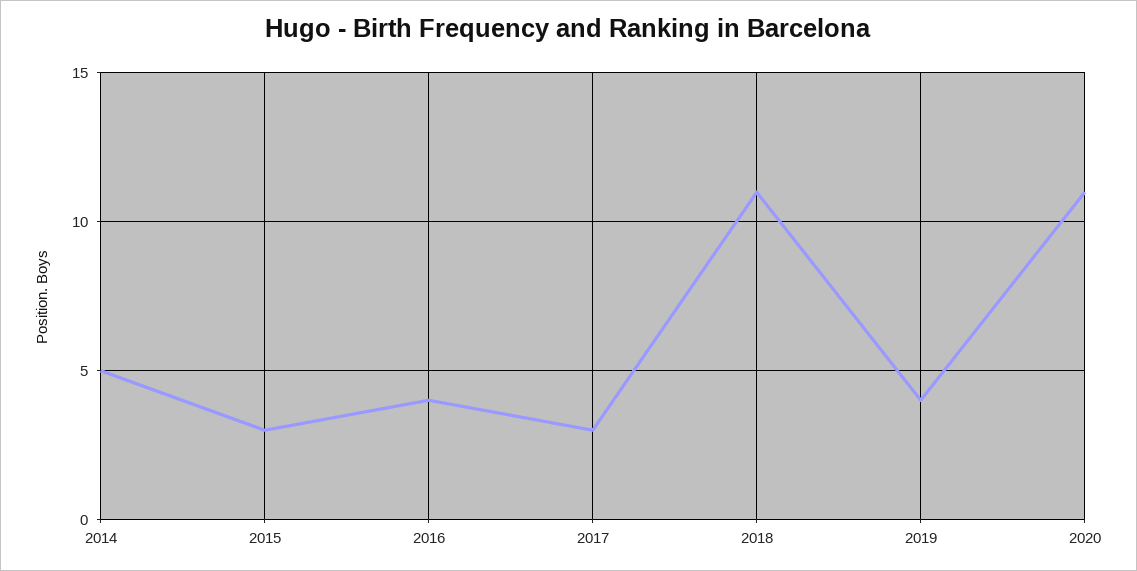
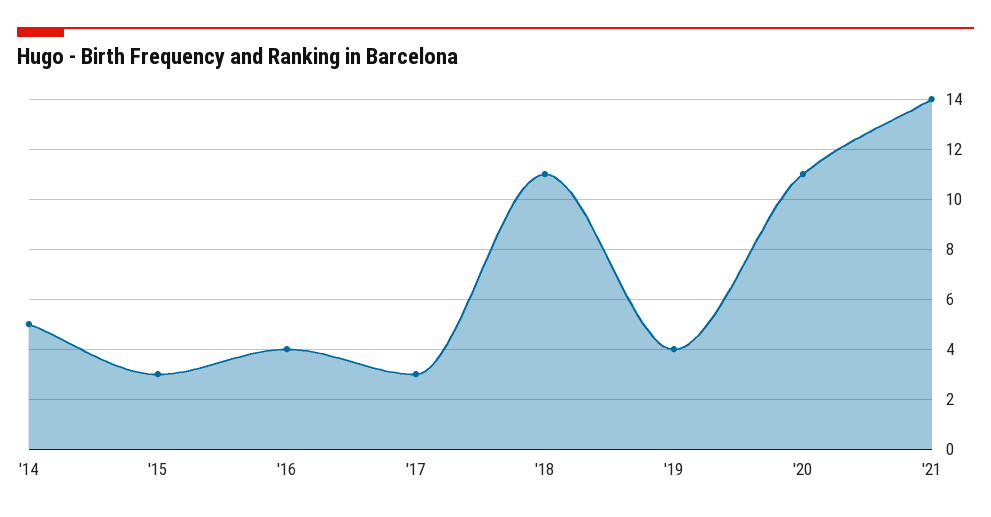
'21: none -> 14

